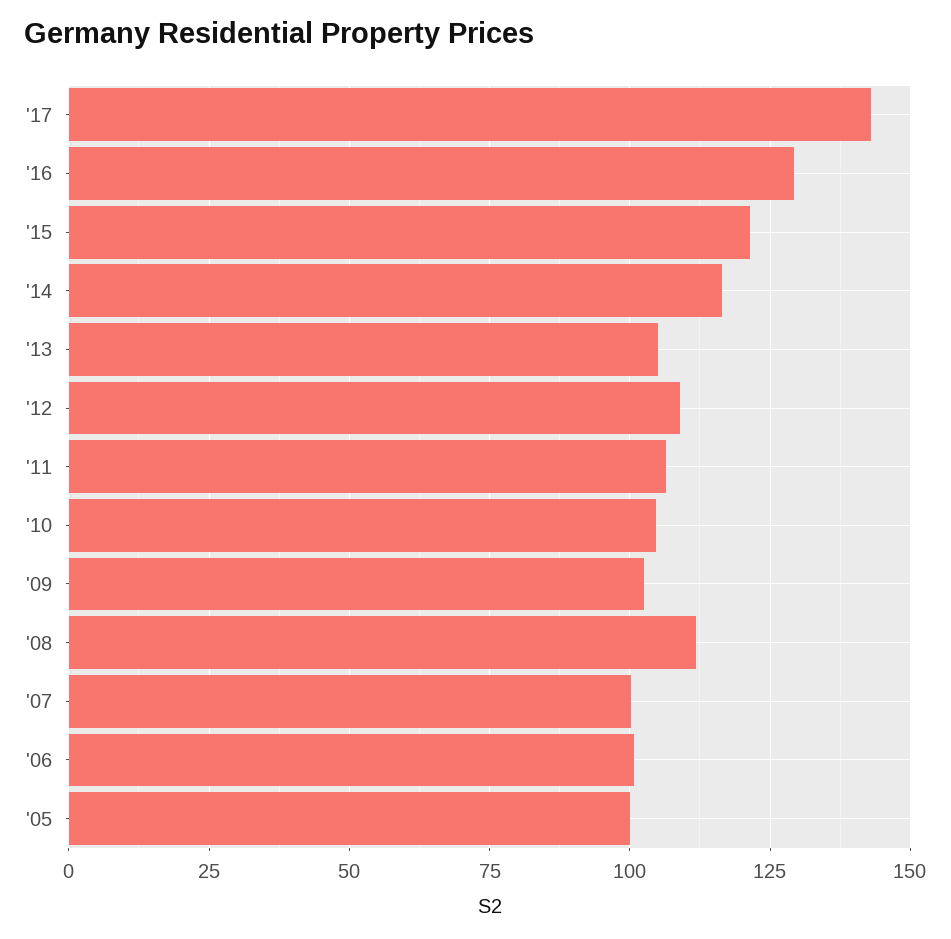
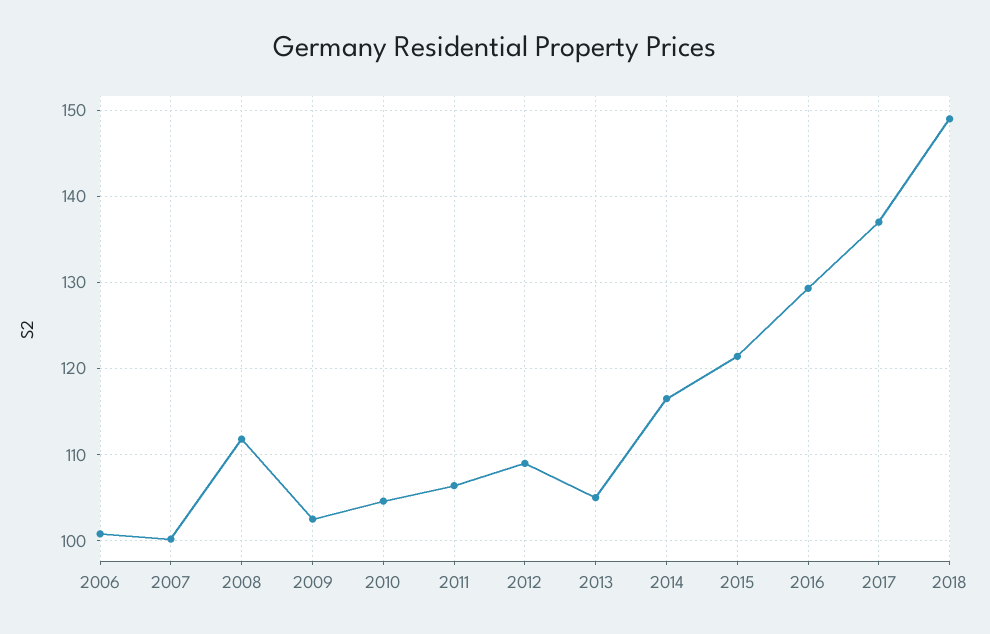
'17: 142.5 -> 137
'05: 100 -> none
2018: none -> 149

